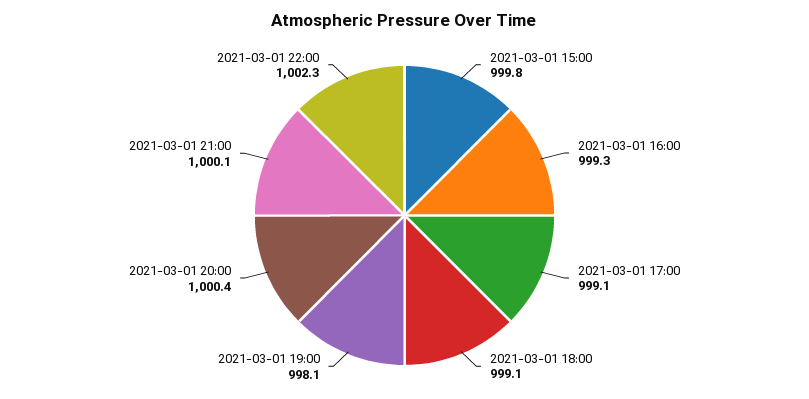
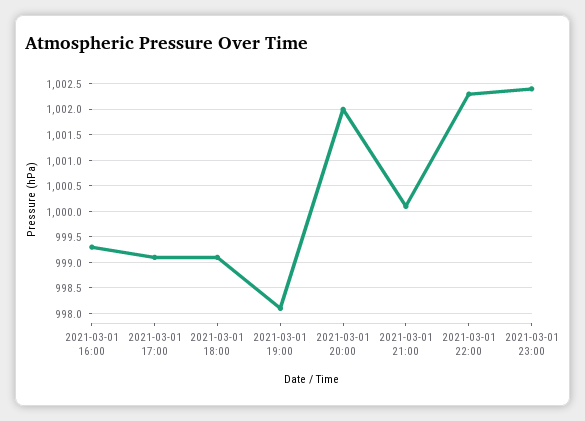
2021-03-01 15:00: 999.8 -> none
2021-03-01 20:00: 1000.4 -> 1002
2021-03-01 23:00: none -> 1002.5

